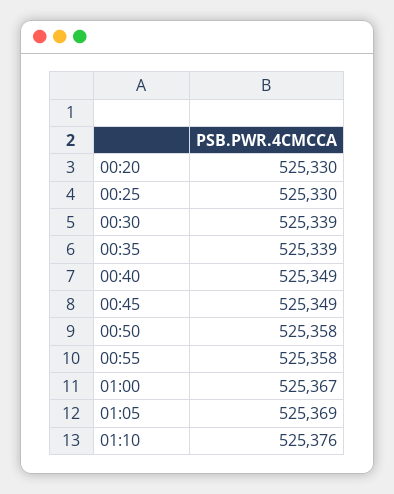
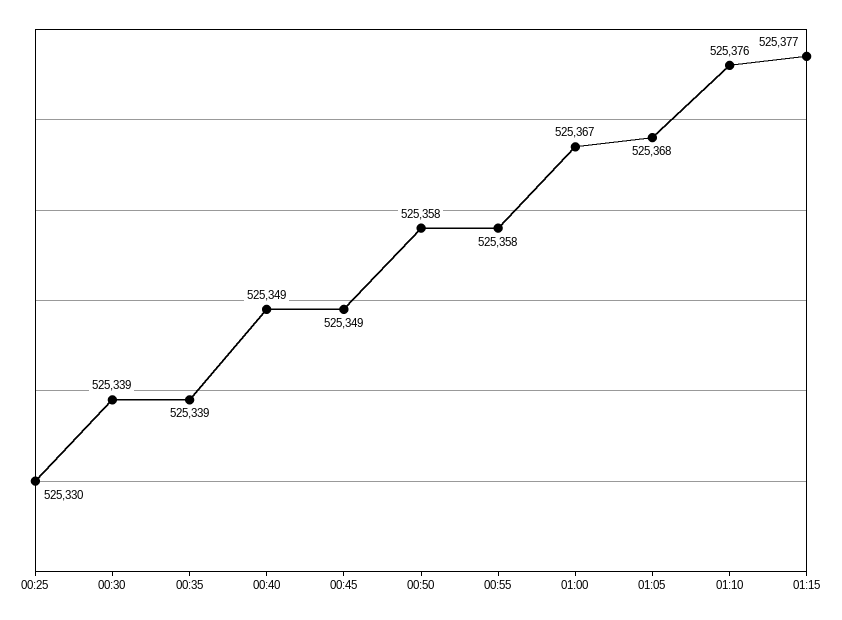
00:20: 525330 -> none
01:05: 525369 -> 525368
01:15: none -> 525377

